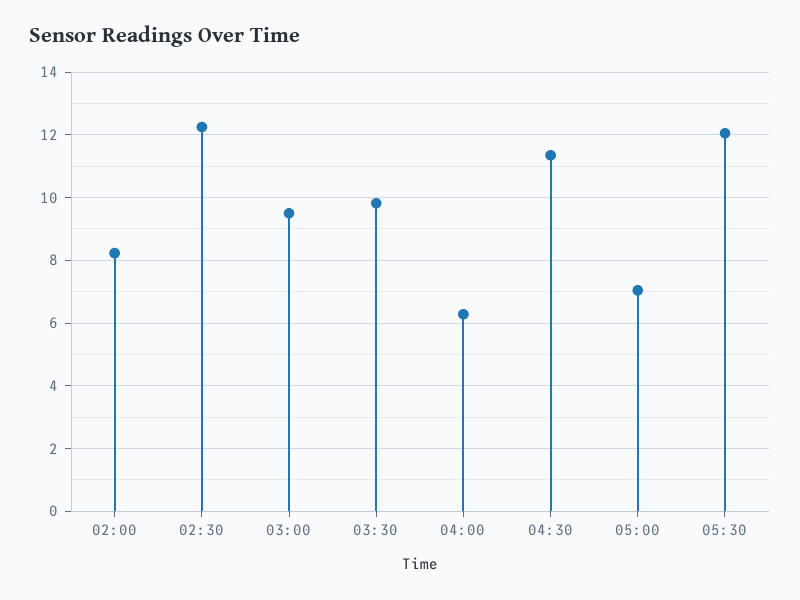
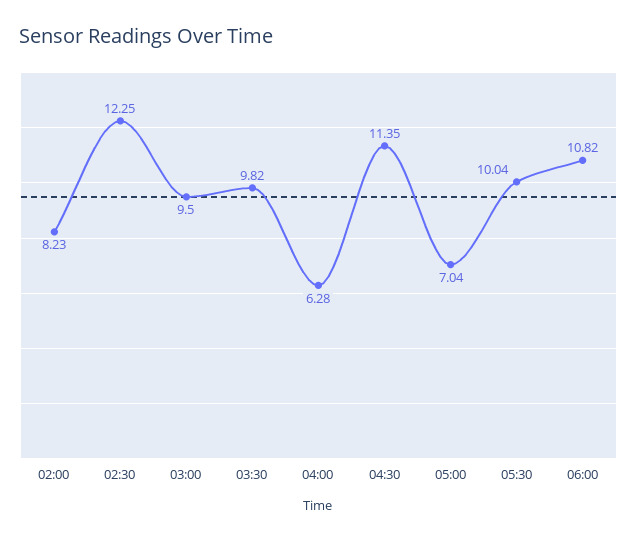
05:30: 12 -> 10.04
06:00: none -> 10.82

